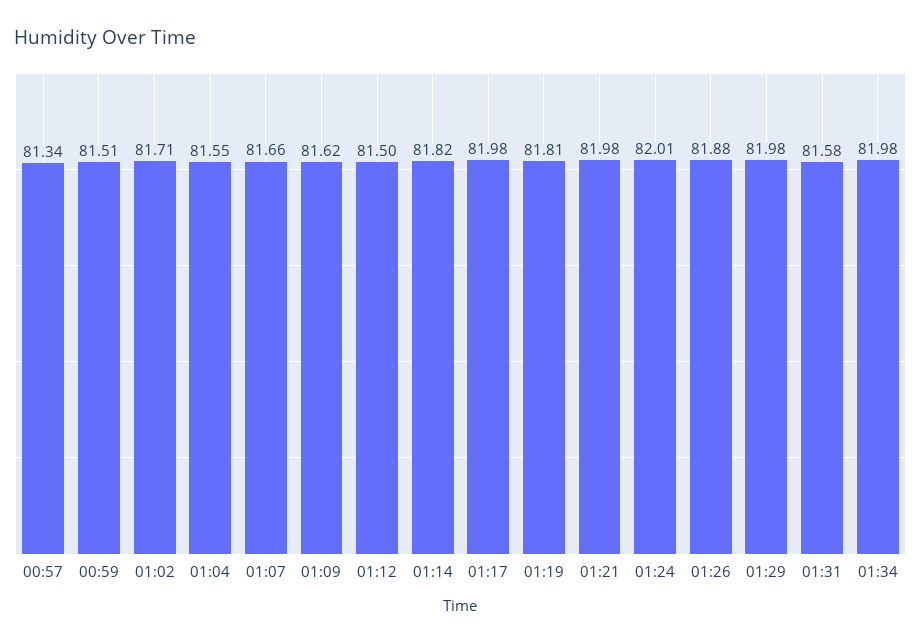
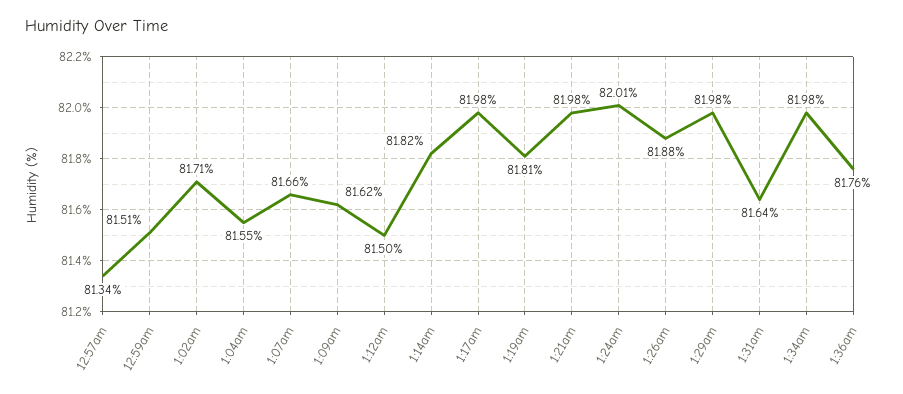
01:31: 81.58 -> 81.64
1:36am: none -> 81.76

